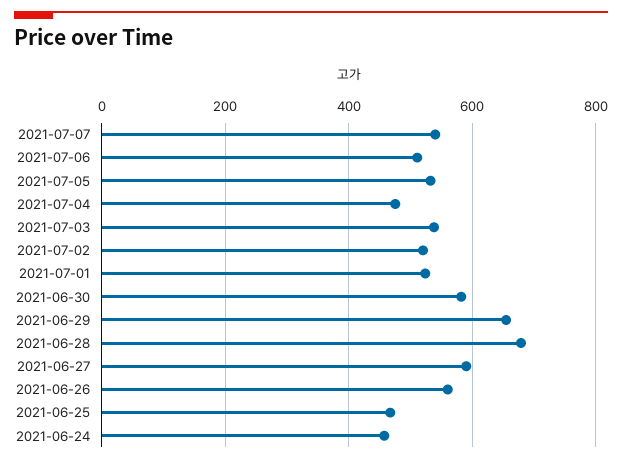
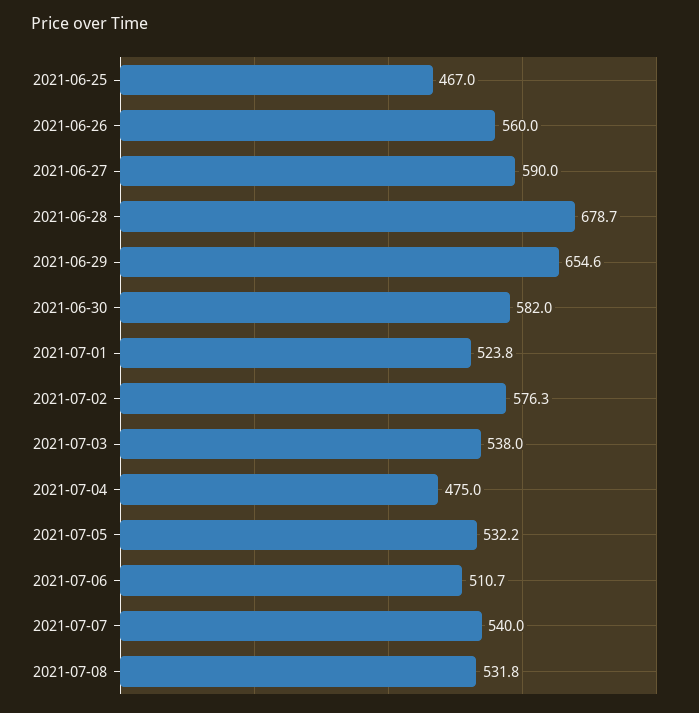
2021-07-02: 520 -> 576.3
2021-06-24: 460 -> none
2021-07-08: none -> 531.8

